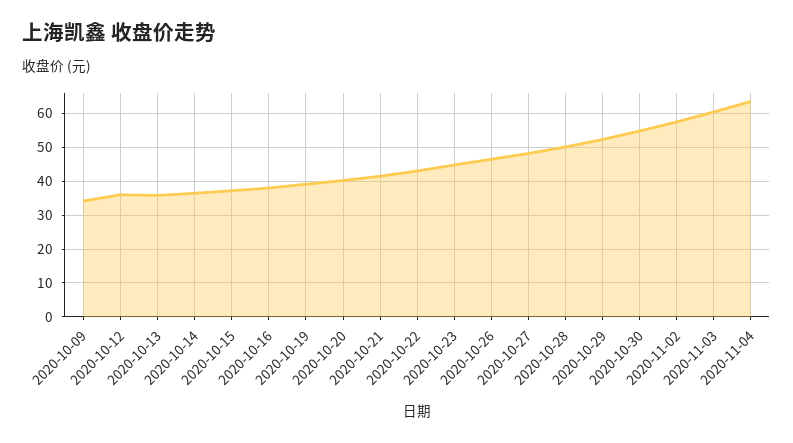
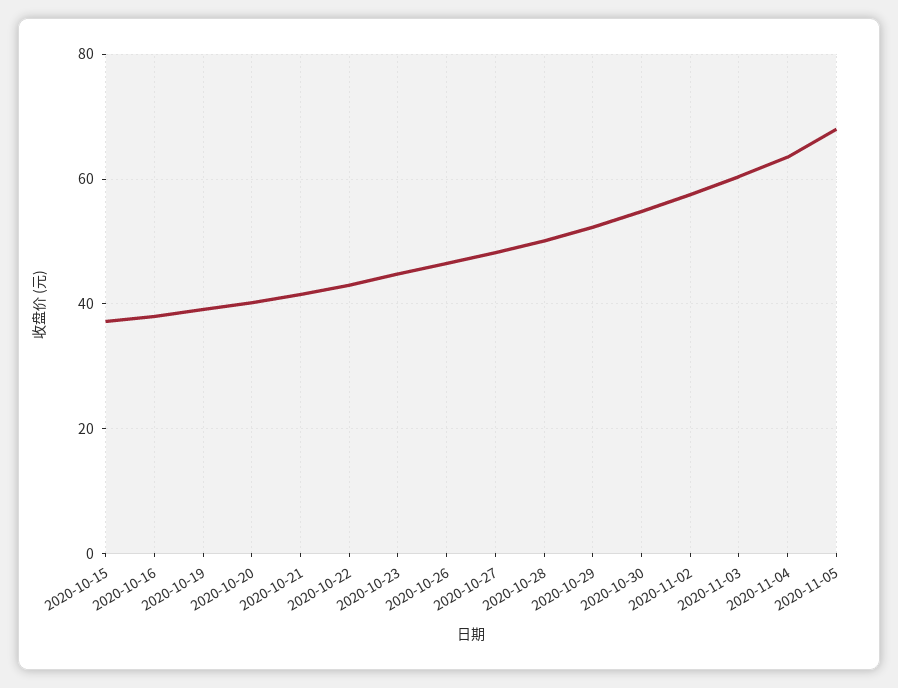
2020-10-09: 34 -> none
2020-10-12: 36 -> none
2020-10-13: 36 -> none
2020-10-14: 36 -> none
2020-11-05: none -> 68

